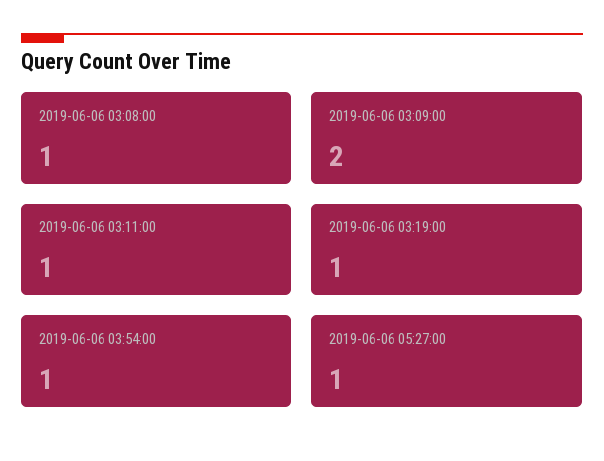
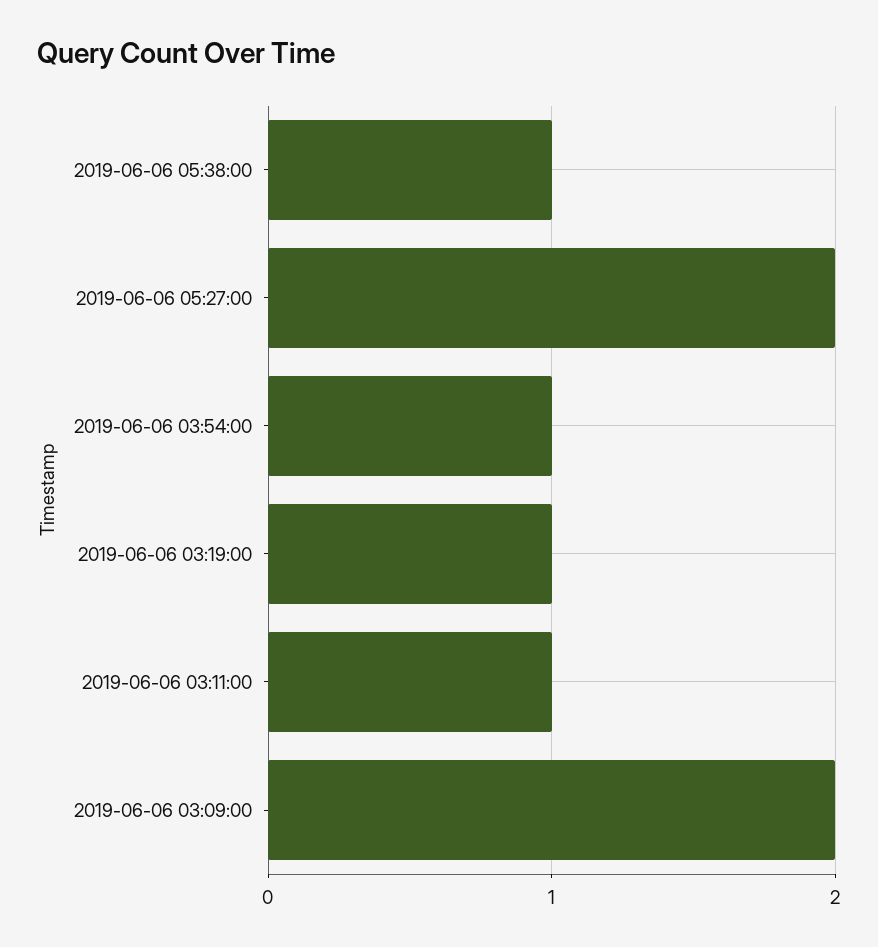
2019-06-06 03:08:00: 1 -> none
2019-06-06 05:27:00: 1 -> 2
2019-06-06 05:38:00: none -> 1

